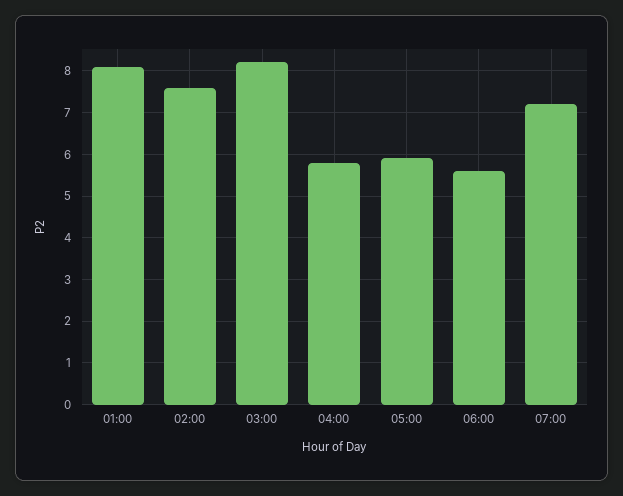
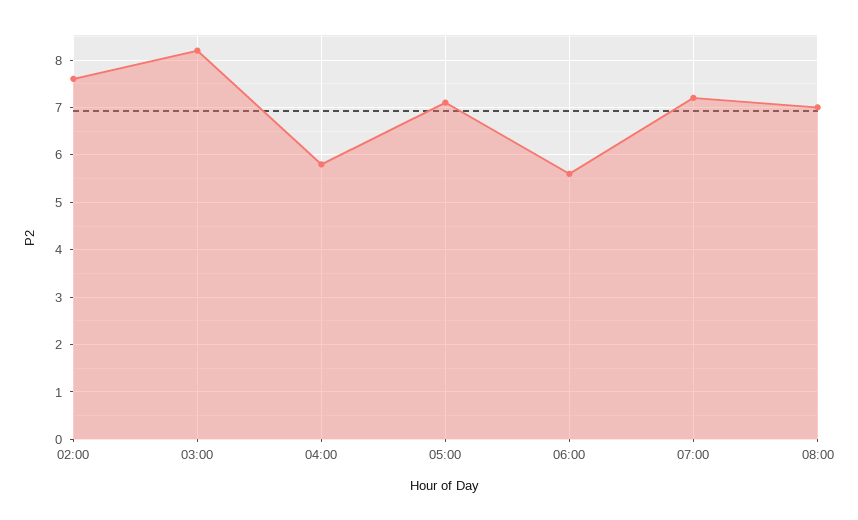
01:00: 8 -> none
05:00: 6 -> 7
08:00: none -> 7

